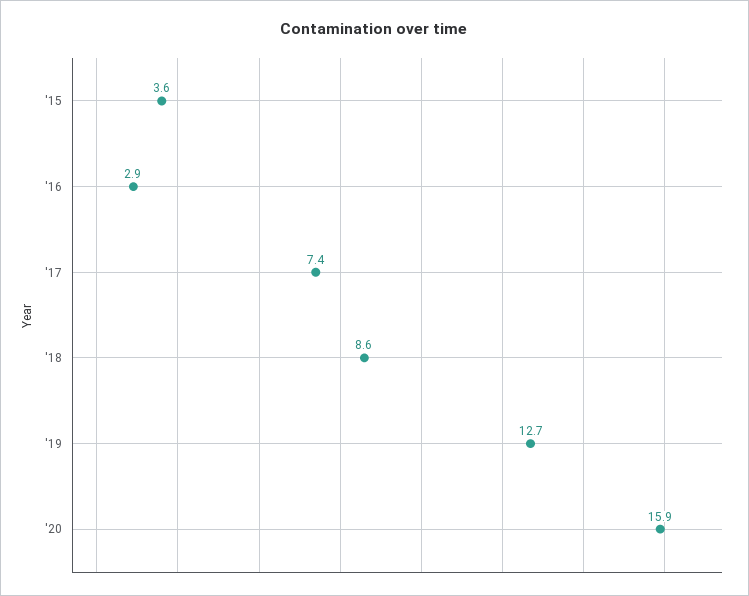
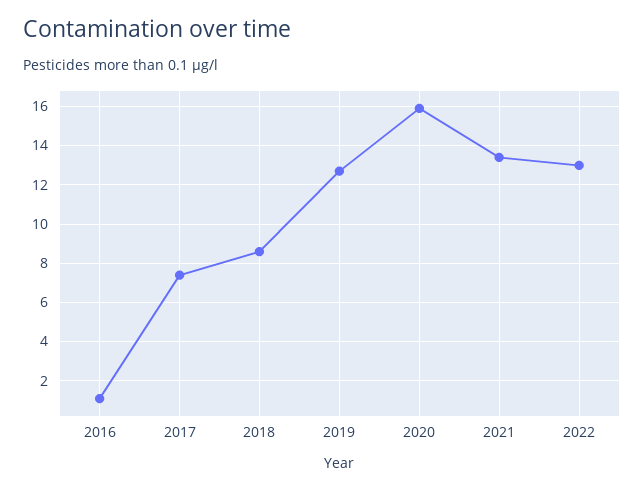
'15: 3.6 -> none
'16: 2.9 -> 1
2021: none -> 13.5
2022: none -> 13

